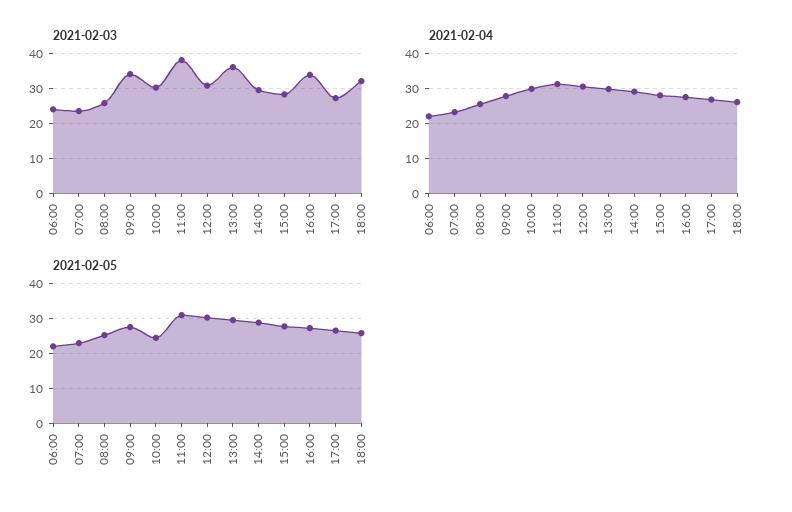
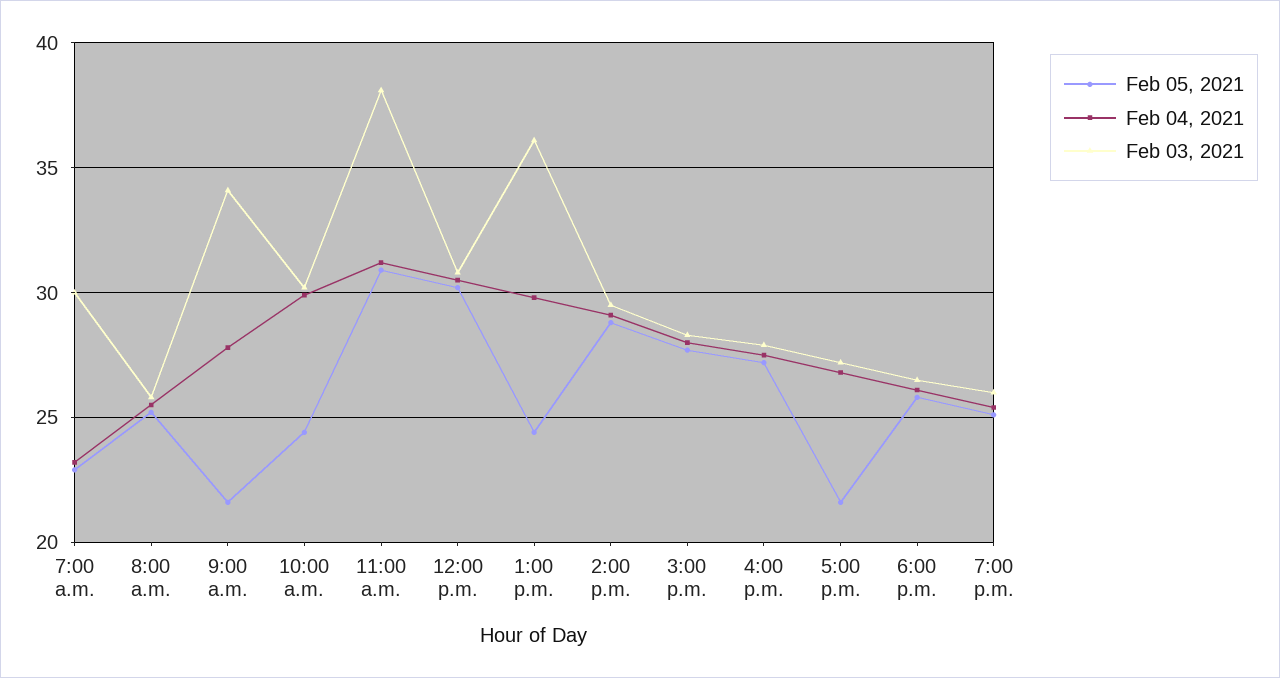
2021-02-03, 06:00: 24 -> none
2021-02-03, 07:00: 24 -> 30
2021-02-03, 16:00: 34 -> 28
2021-02-03, 18:00: 32 -> 26.5
2021-02-04, 06:00: 22 -> none
2021-02-05, 06:00: 22 -> none
2021-02-05, 09:00: 28 -> 21.5
2021-02-05, 13:00: 30 -> 24.5
2021-02-05, 17:00: 26 -> 21.5
2021-02-05, 7:00 p.m.: none -> 25
2021-02-04, 7:00 p.m.: none -> 25.5
2021-02-03, 7:00 p.m.: none -> 26

